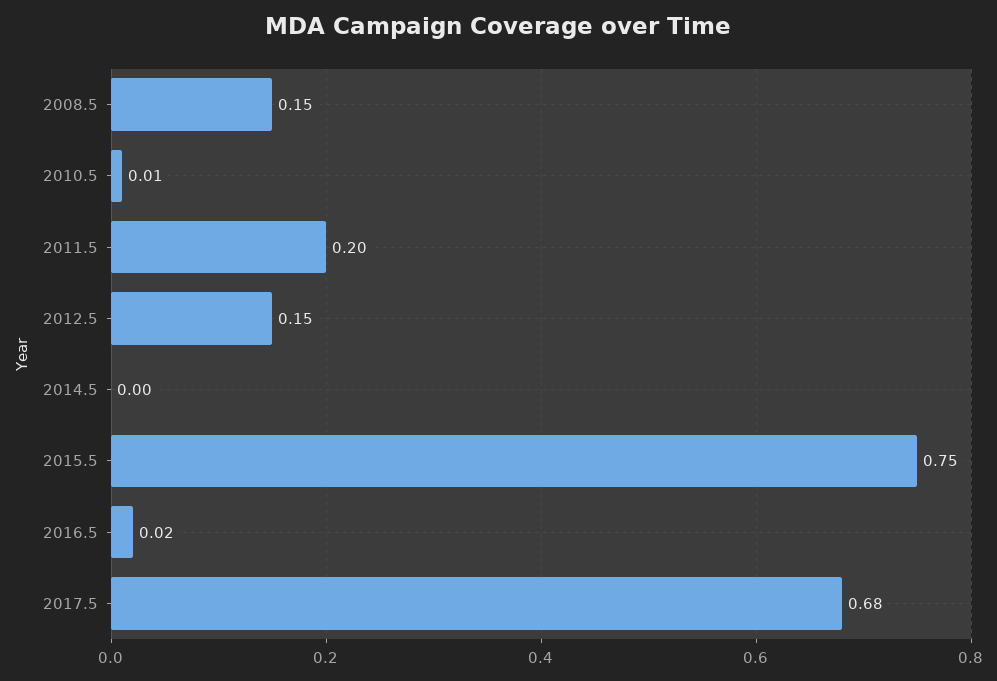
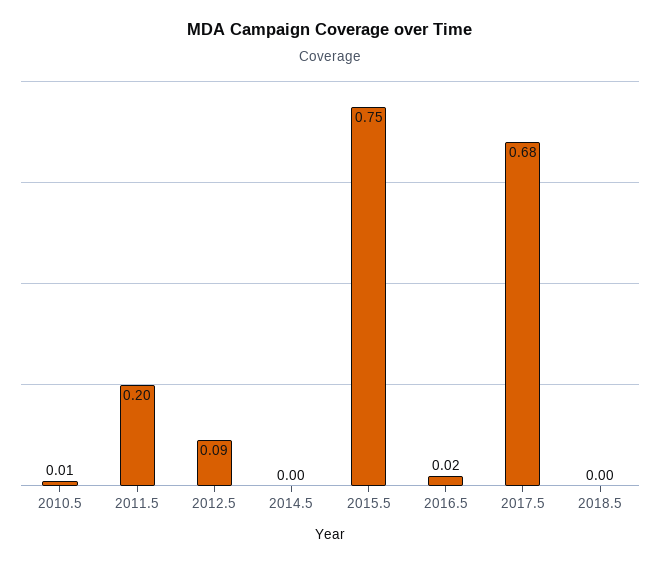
2008.5: 0.15 -> none
2012.5: 0.15 -> 0.09
2018.5: none -> 0

